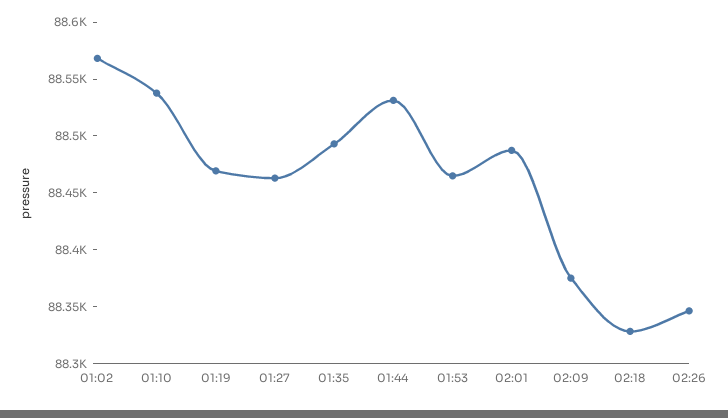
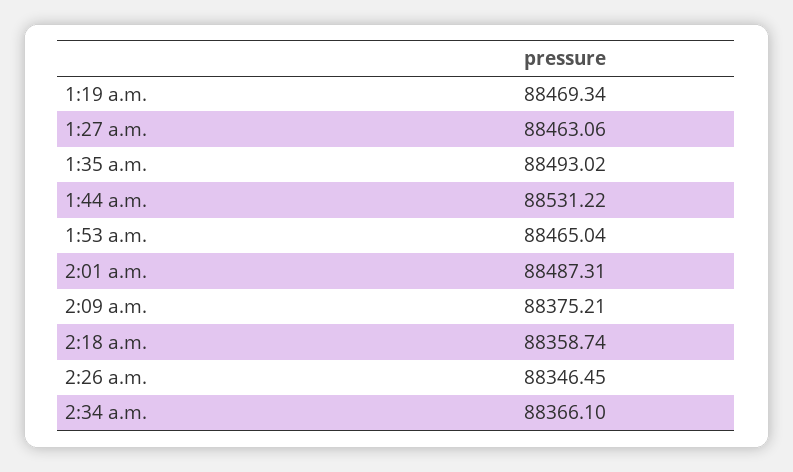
01:02: 88570 -> none
01:10: 88540 -> none
02:18: 88330 -> 88358.74
2:34 a.m.: none -> 88366.1

